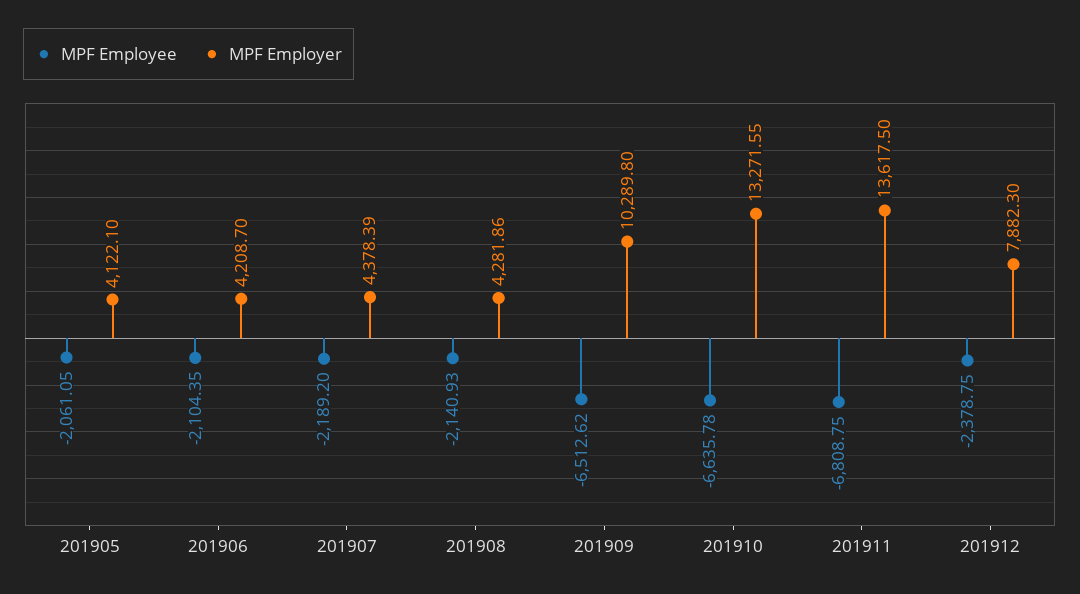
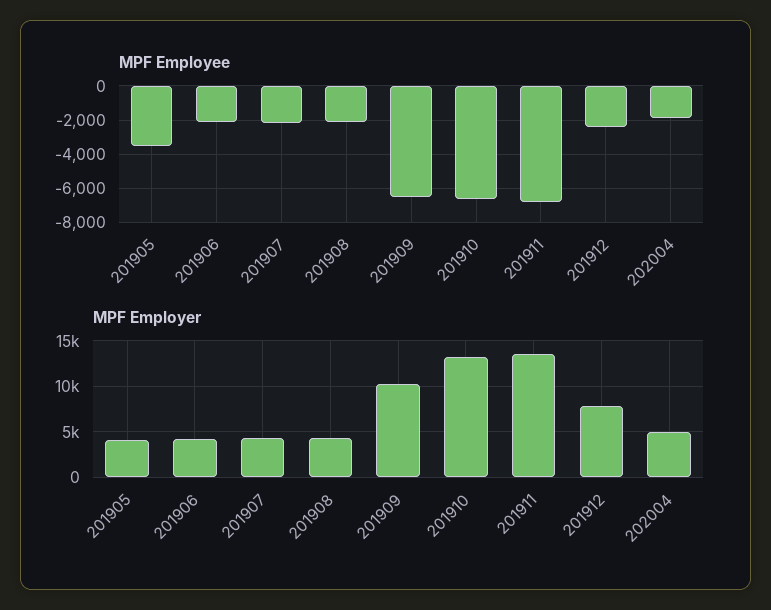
MPF Employee, 201905: -2061.05 -> -3500
MPF Employee, 202004: none -> -2000
MPF Employer, 202004: none -> 5000

